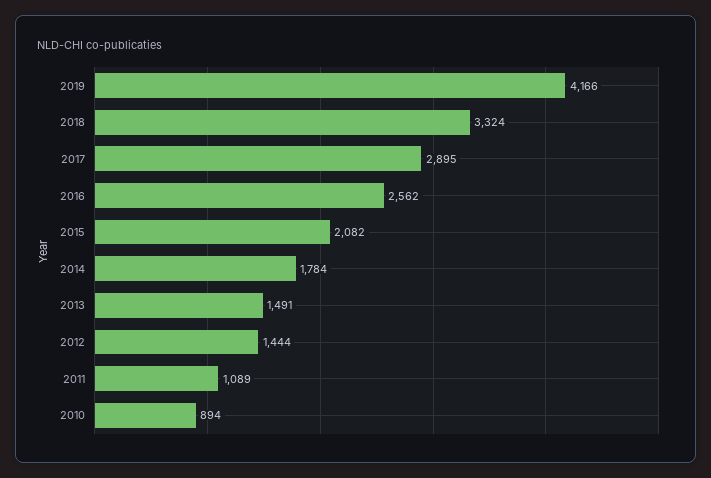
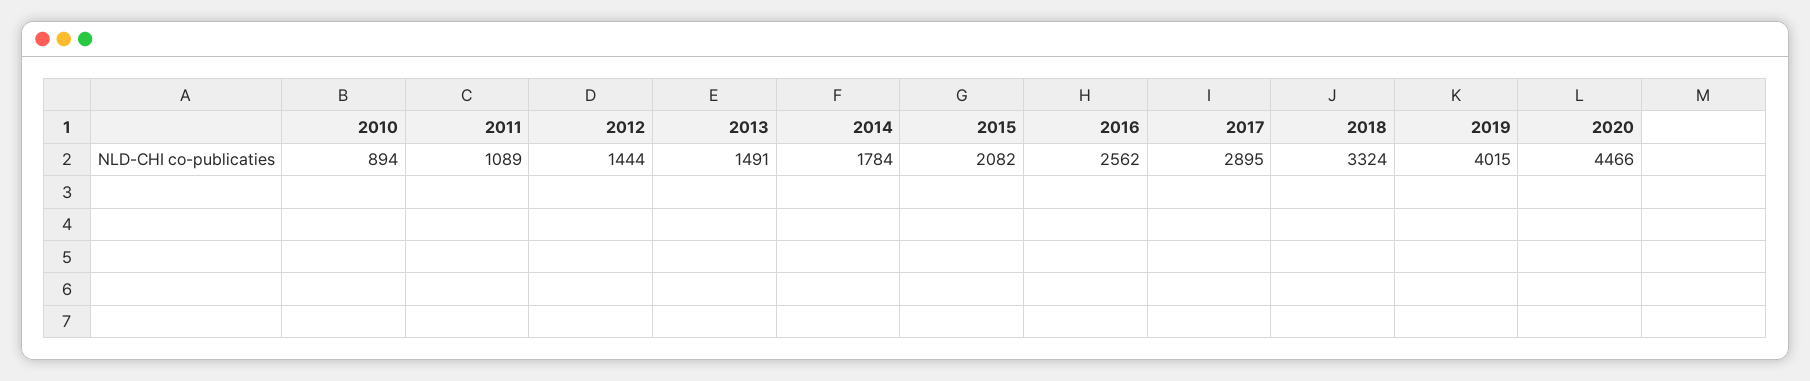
2019: 4166 -> 4015
2020: none -> 4466

